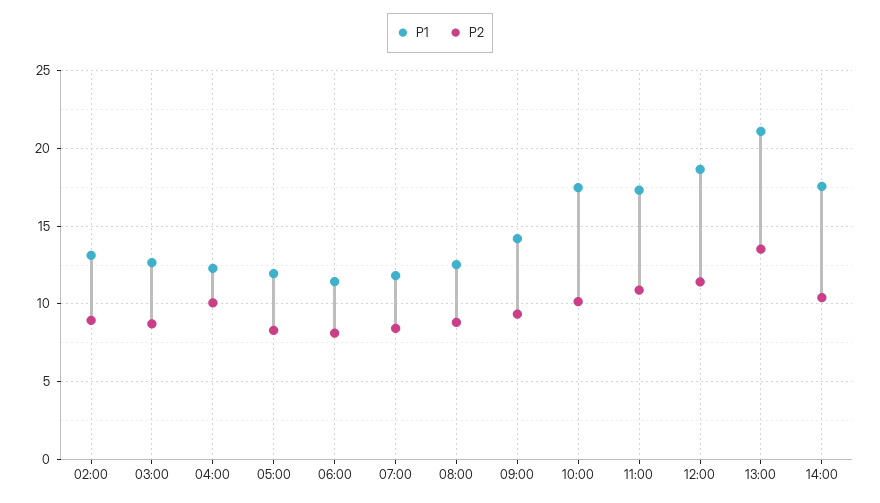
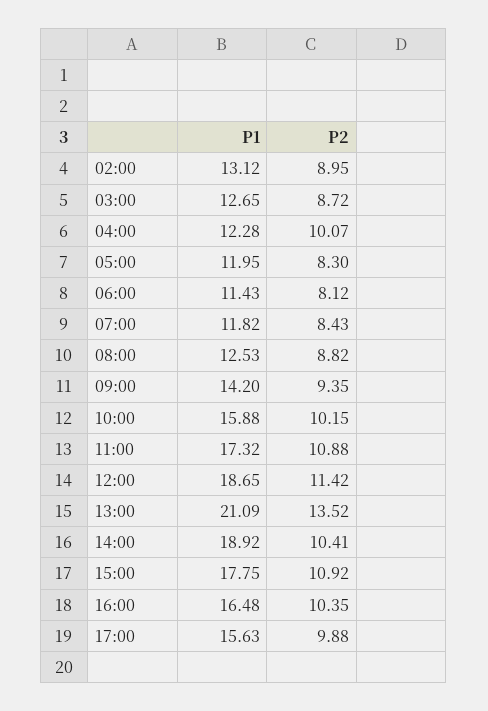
P1, 10:00: 17.5 -> 15.88
P1, 14:00: 17.5 -> 18.92
P1, 15:00: none -> 17.75
P2, 15:00: none -> 10.92
P1, 16:00: none -> 16.48
P2, 16:00: none -> 10.35
P1, 17:00: none -> 15.63
P2, 17:00: none -> 9.88

